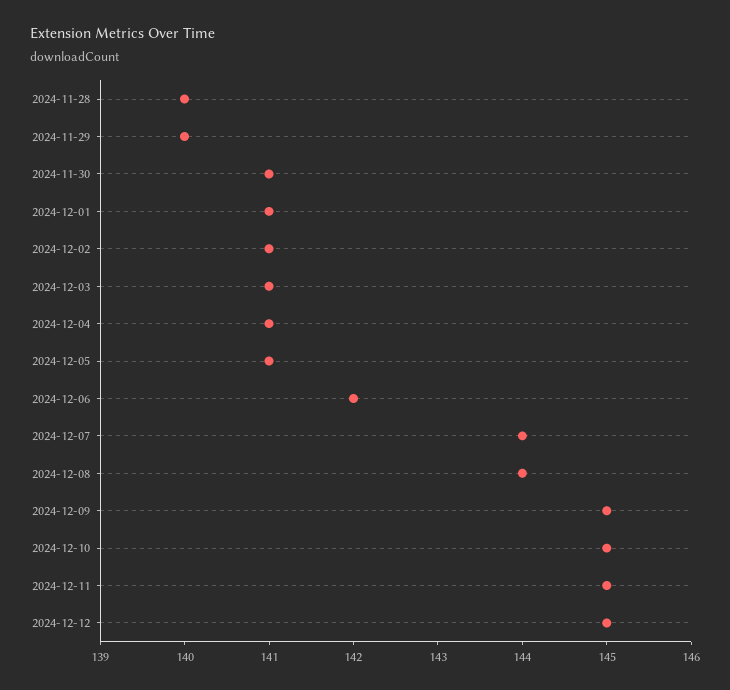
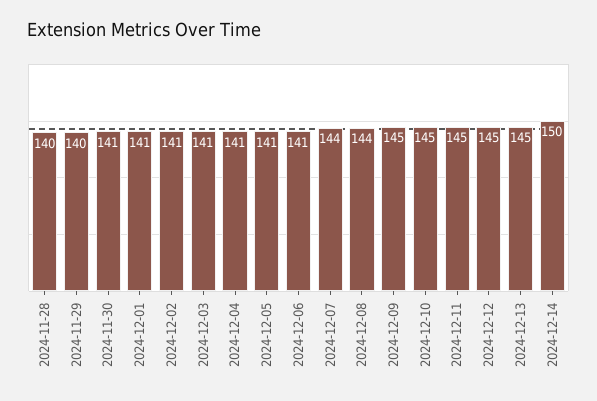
2024-12-06: 142 -> 141
2024-12-13: none -> 145
2024-12-14: none -> 150

